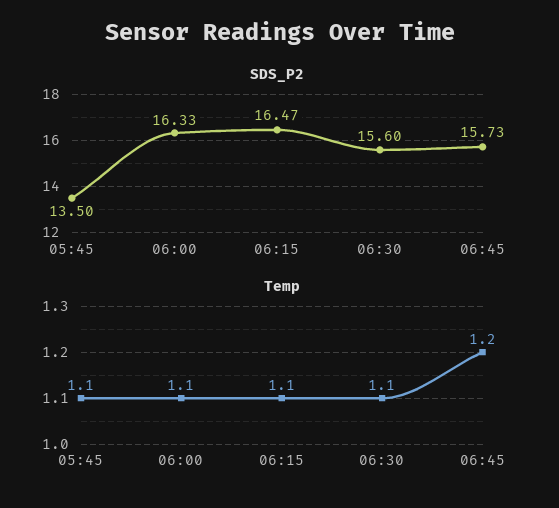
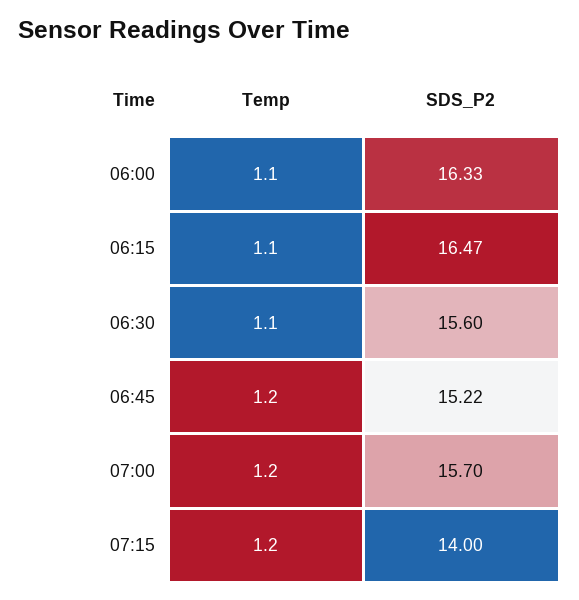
SDS_P2, 05:45: 13.5 -> none
SDS_P2, 06:45: 15.73 -> 15.22
Temp, 05:45: 1.1 -> none
Temp, 07:00: none -> 1.2
SDS_P2, 07:00: none -> 15.7
Temp, 07:15: none -> 1.2
SDS_P2, 07:15: none -> 14

